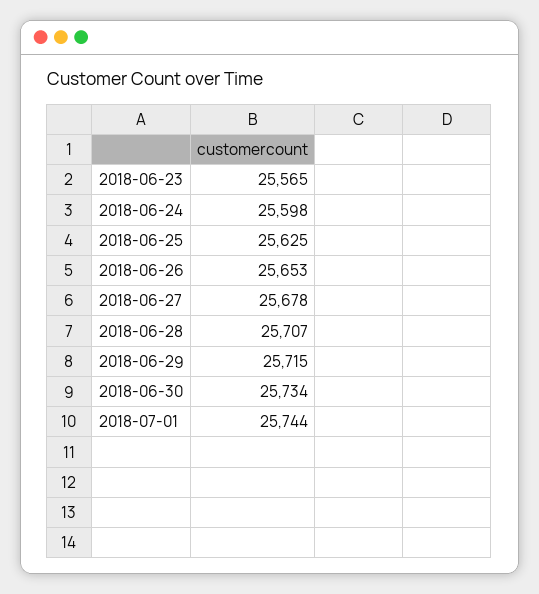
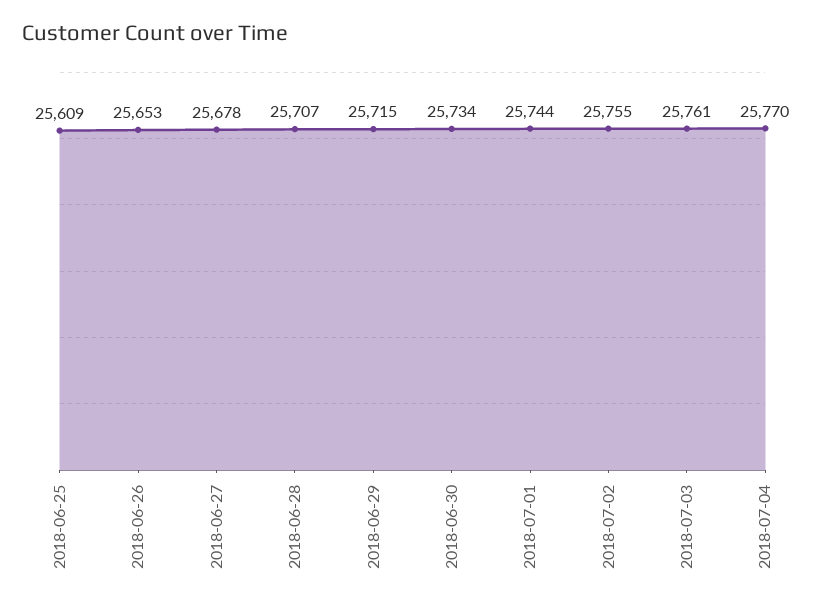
2018-06-23: 25565 -> none
2018-06-24: 25598 -> none
2018-06-25: 25625 -> 25609
2018-07-02: none -> 25755
2018-07-03: none -> 25761
2018-07-04: none -> 25770

